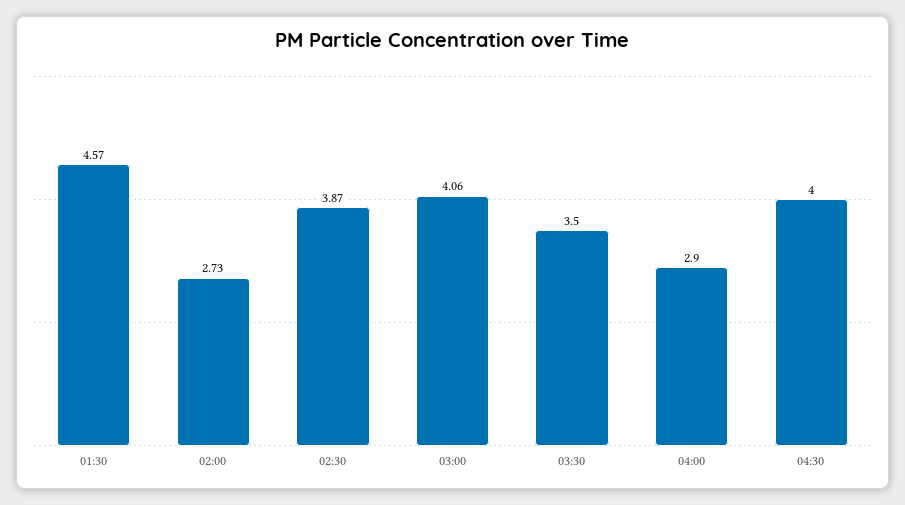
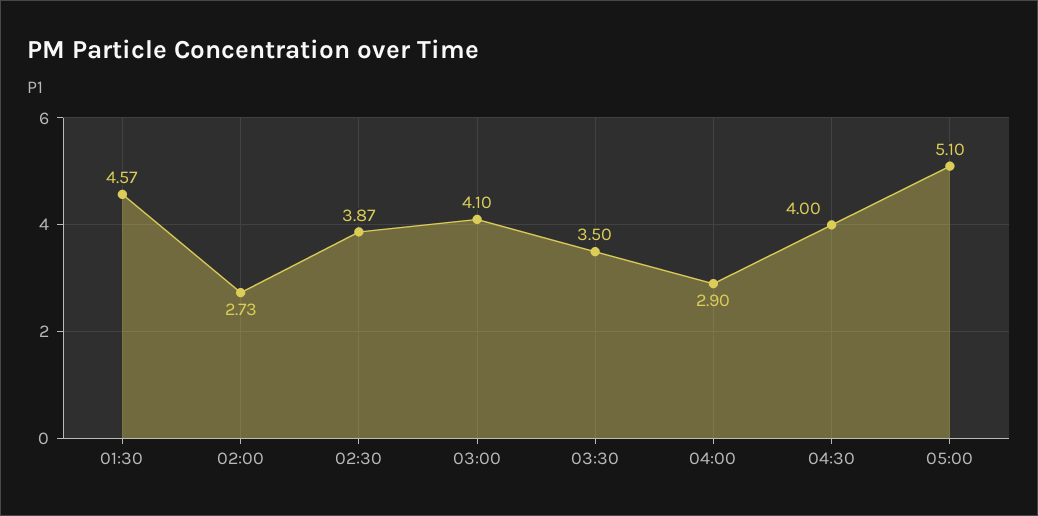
03:00: 4.06 -> 4.1
05:00: none -> 5.1

